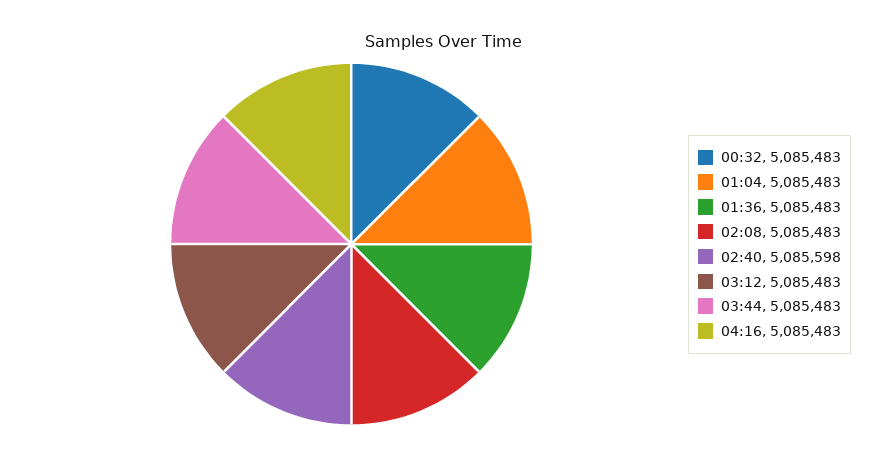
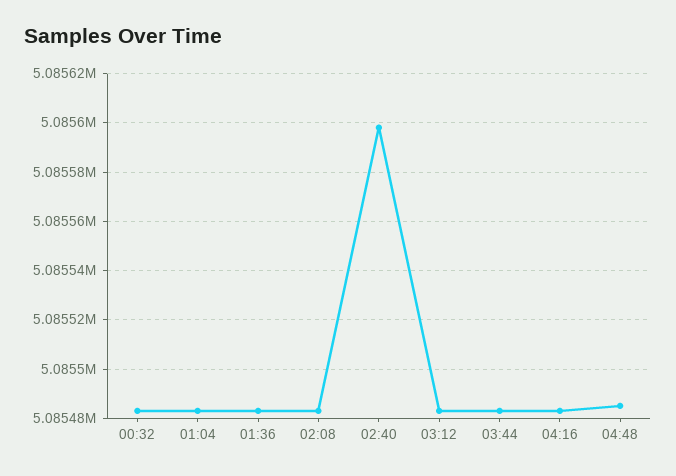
04:48: none -> 5085485

